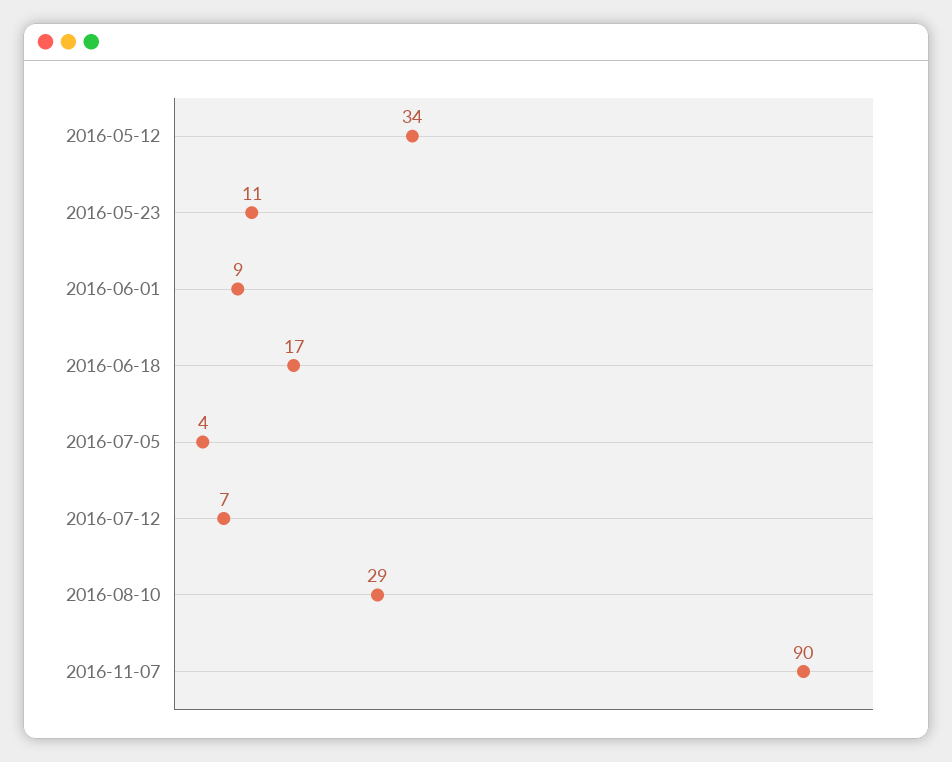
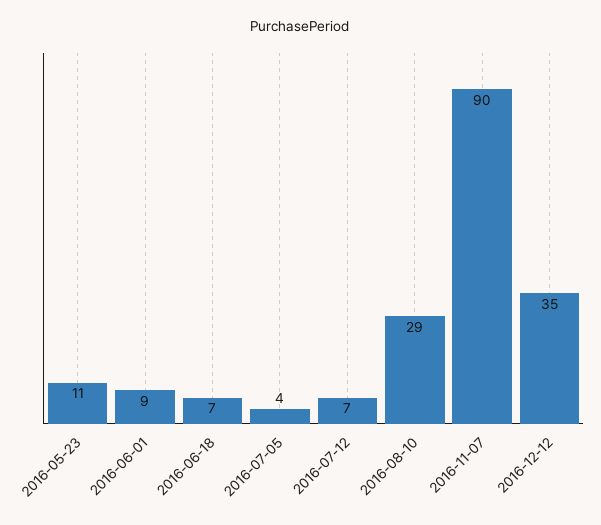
2016-05-12: 34 -> none
2016-06-18: 17 -> 7
2016-12-12: none -> 35

